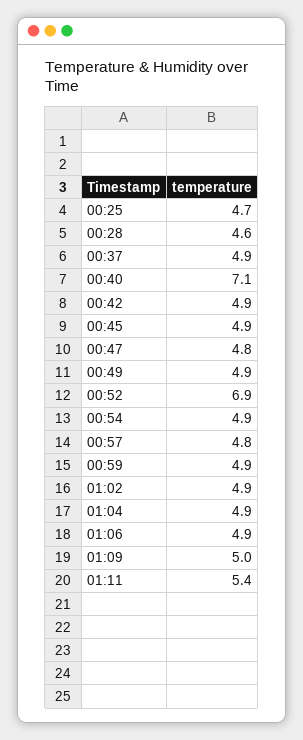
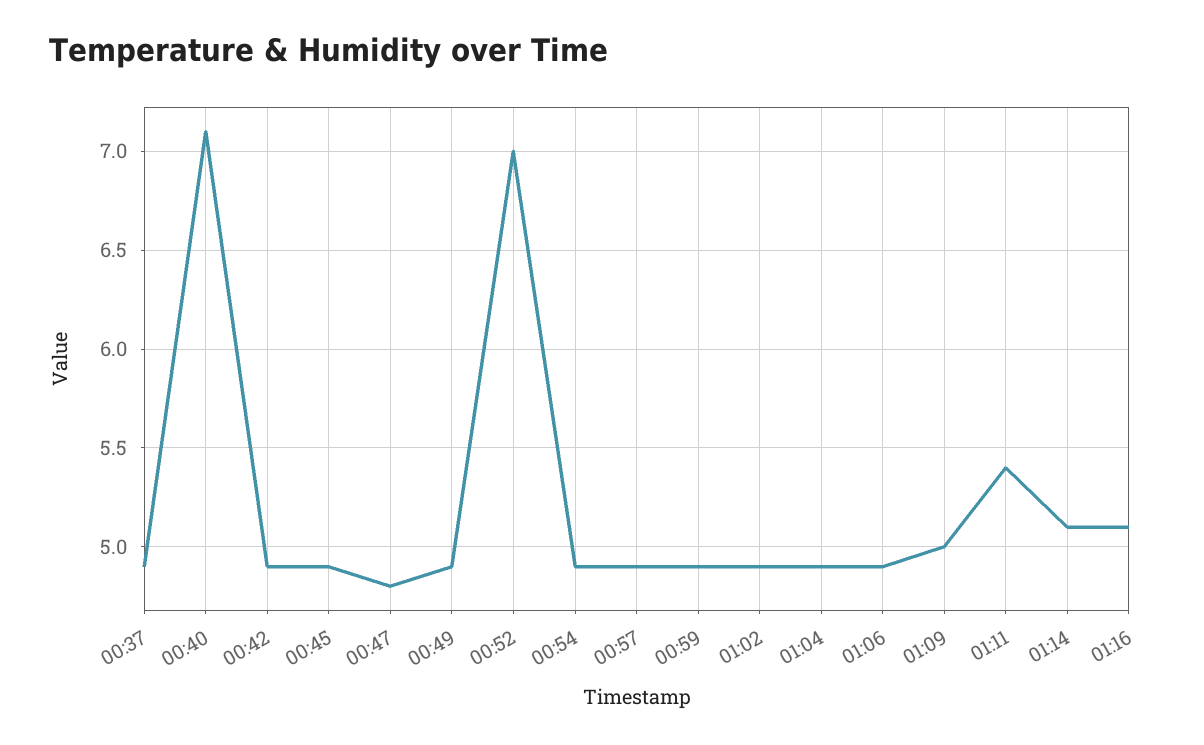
00:25: 4.7 -> none
00:28: 4.6 -> none
00:52: 6.9 -> 7
00:57: 4.8 -> 4.9
01:14: none -> 5.1
01:16: none -> 5.1

